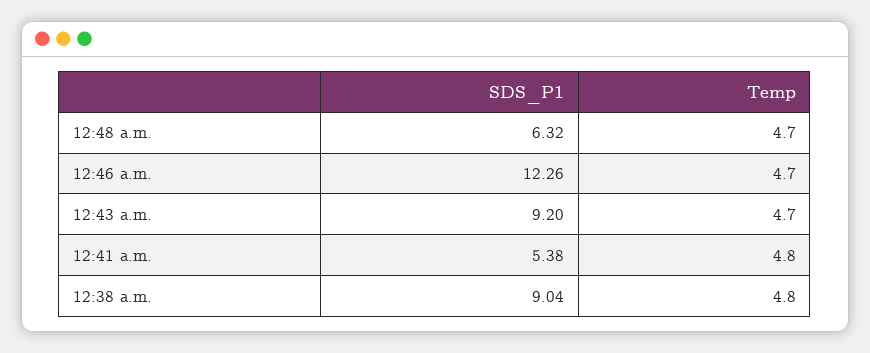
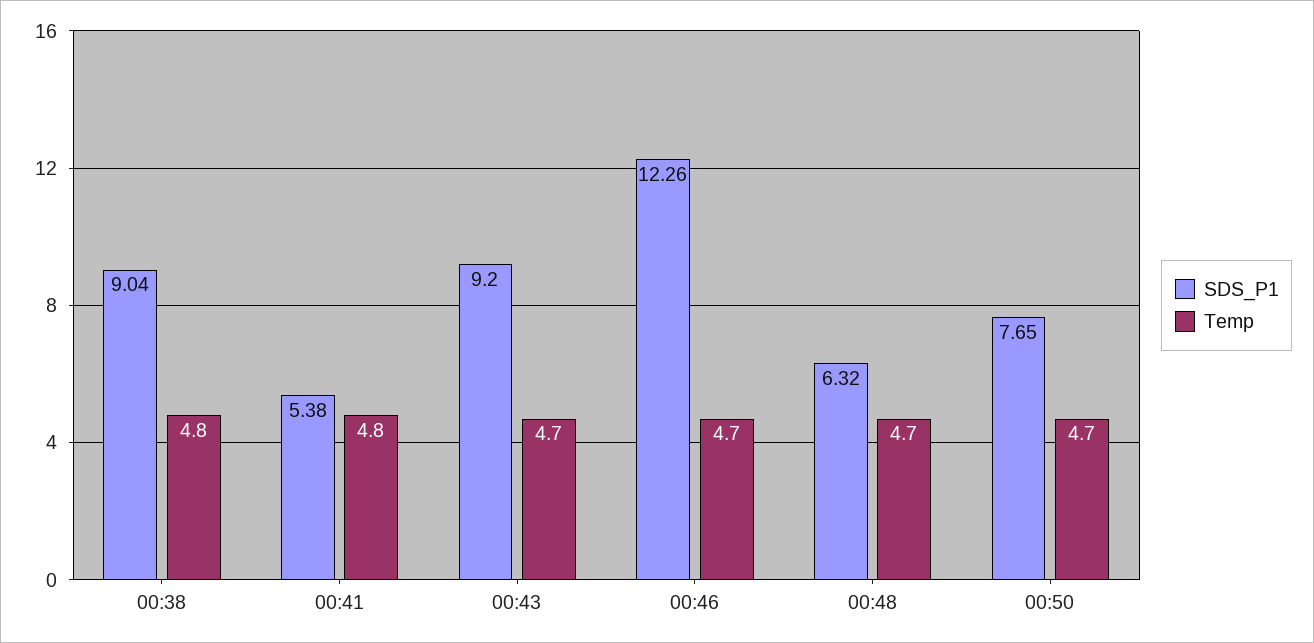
SDS_P1, 00:50: none -> 7.65
Temp, 00:50: none -> 4.7

